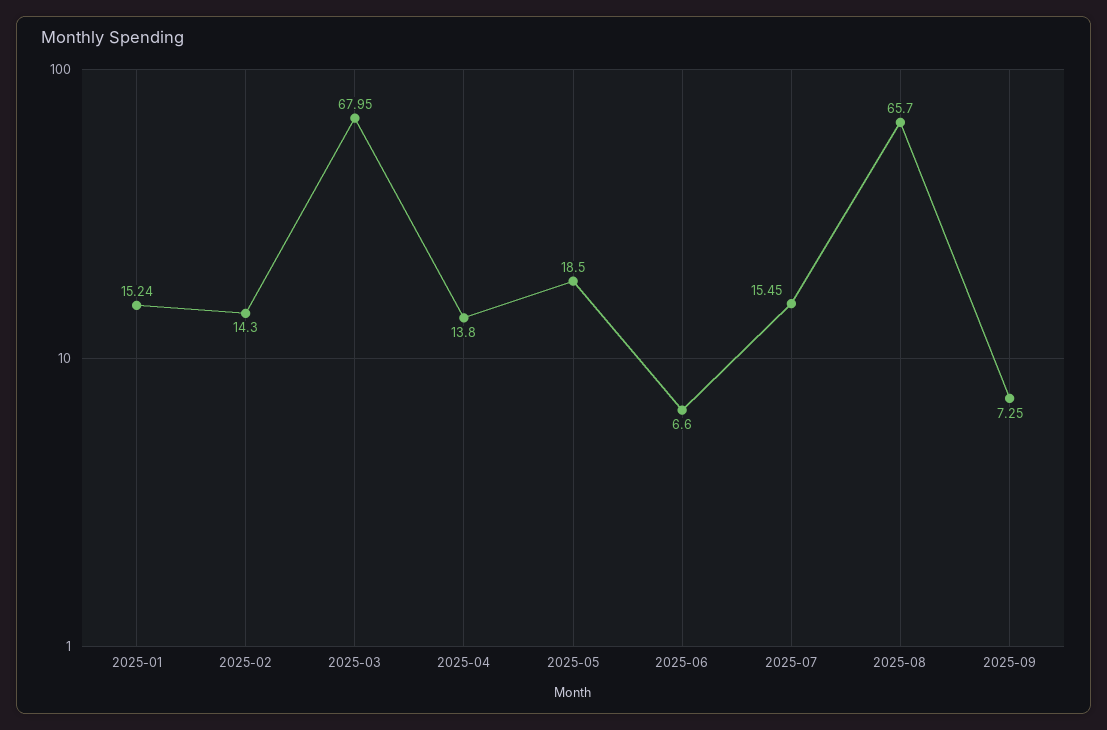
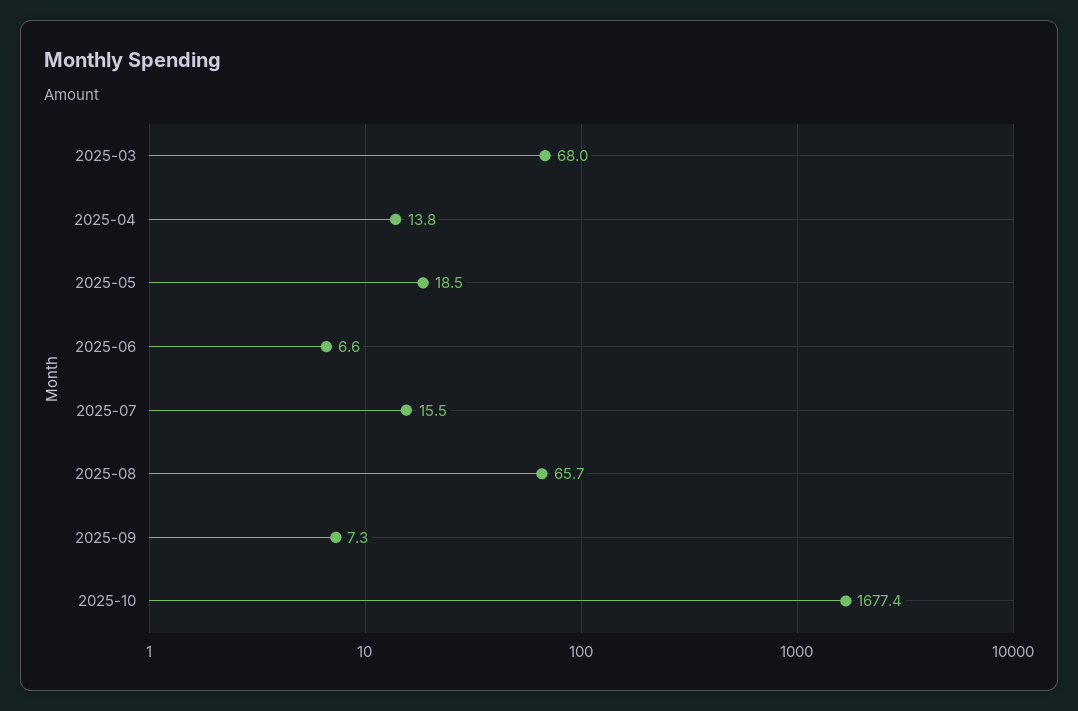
2025-01: 15.24 -> none
2025-02: 14.3 -> none
2025-10: none -> 1677.4

